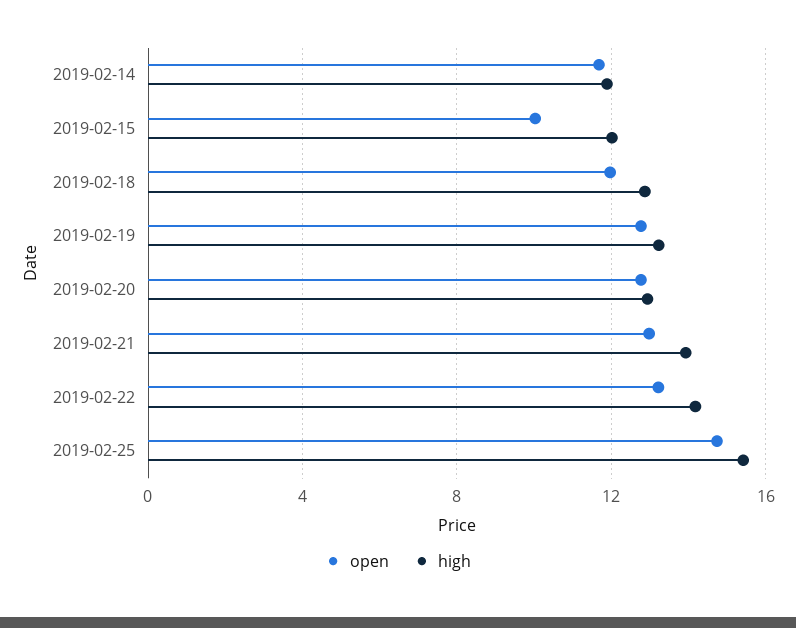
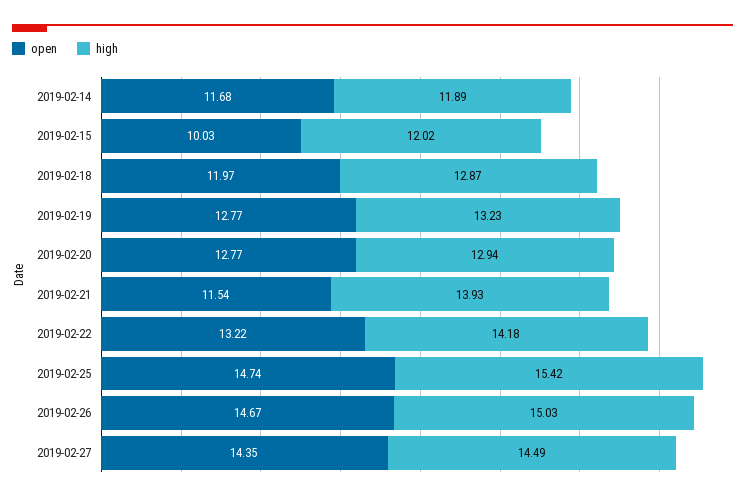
open, 2019-02-21: 13 -> 11.54
open, 2019-02-26: none -> 14.67
high, 2019-02-26: none -> 15.03
open, 2019-02-27: none -> 14.35
high, 2019-02-27: none -> 14.49

